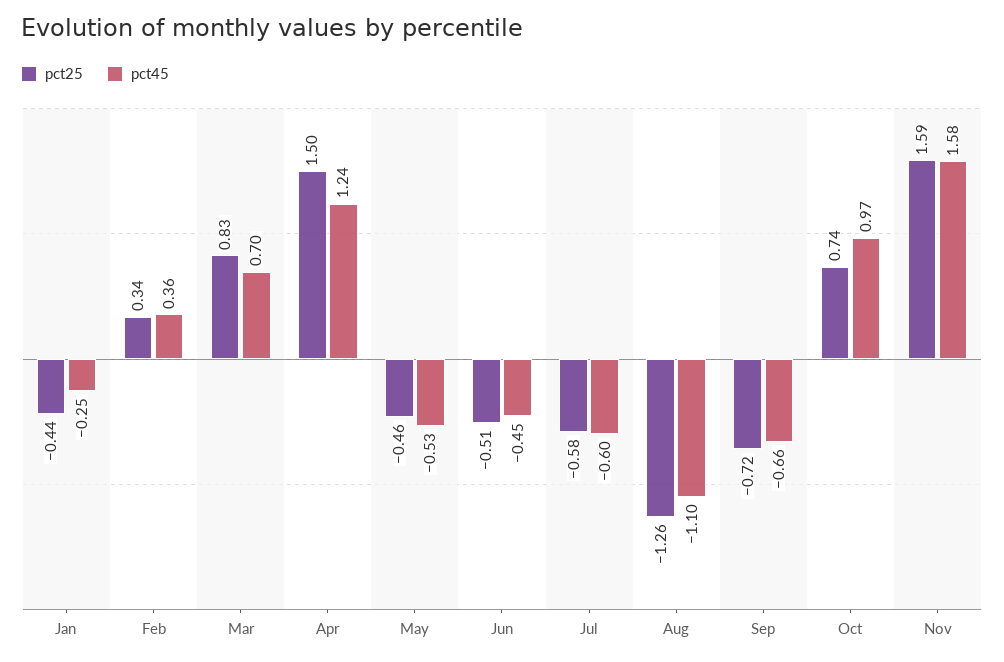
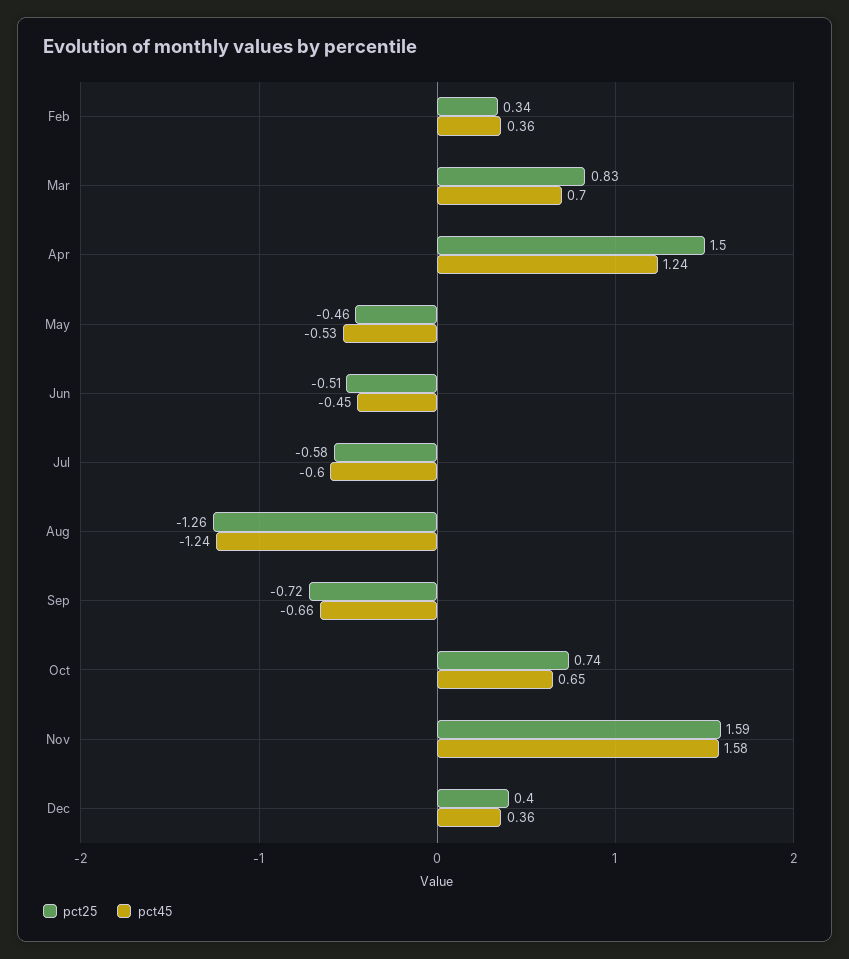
pct25, Jan: -0.44 -> none
pct45, Jan: -0.25 -> none
pct45, Aug: -1.1 -> -1.24
pct45, Oct: 0.97 -> 0.65
pct25, Dec: none -> 0.4
pct45, Dec: none -> 0.36

